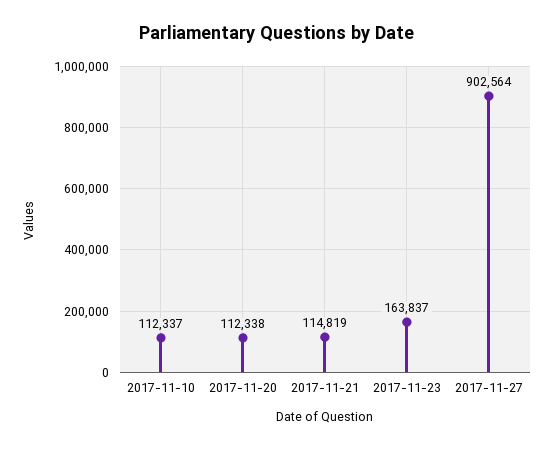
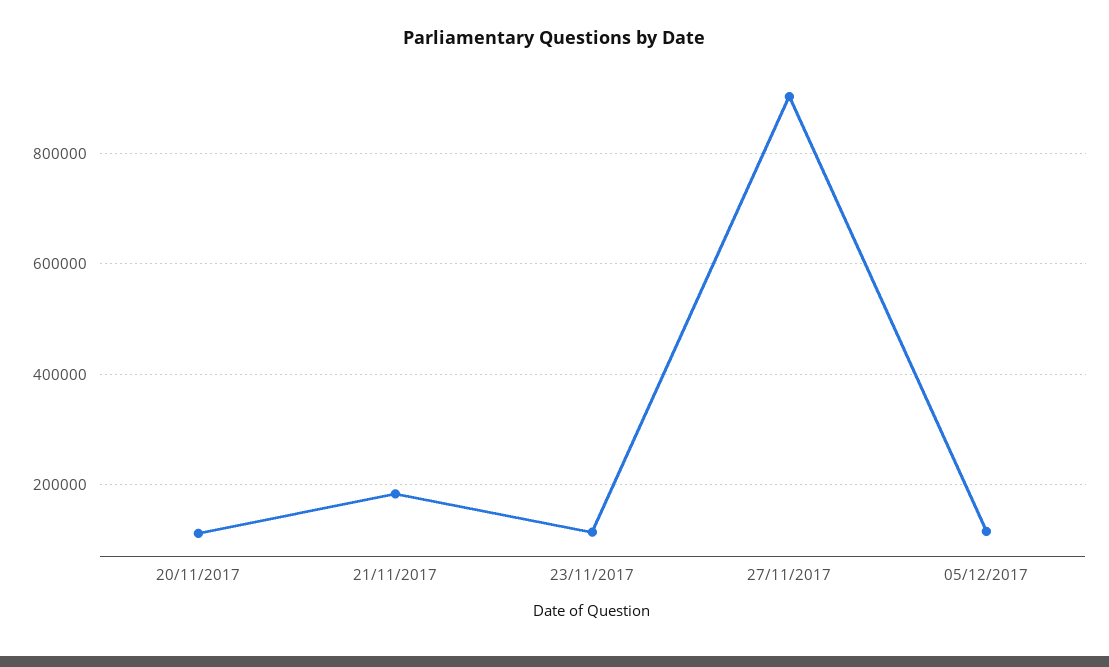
2017-11-10: 112337 -> none
2017-11-21: 114819 -> 180000
2017-11-23: 163837 -> 120000
05/12/2017: none -> 120000

